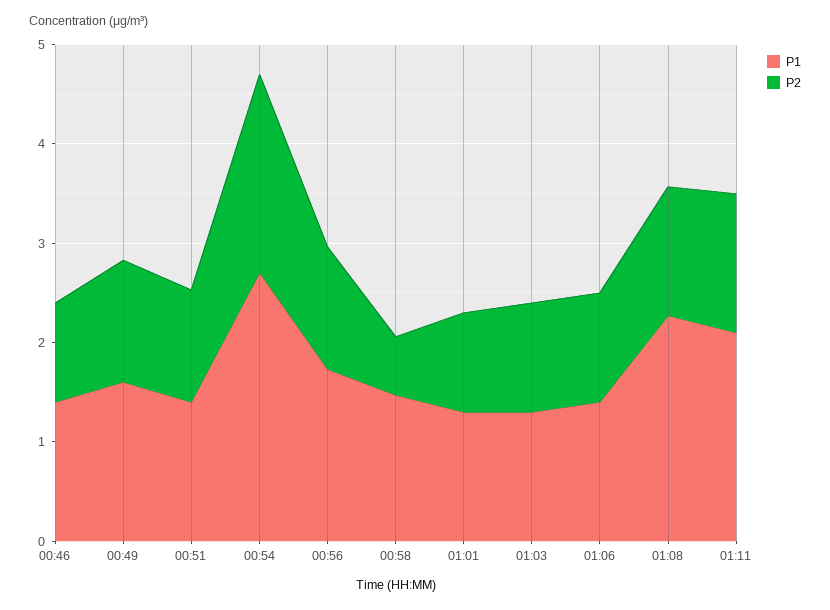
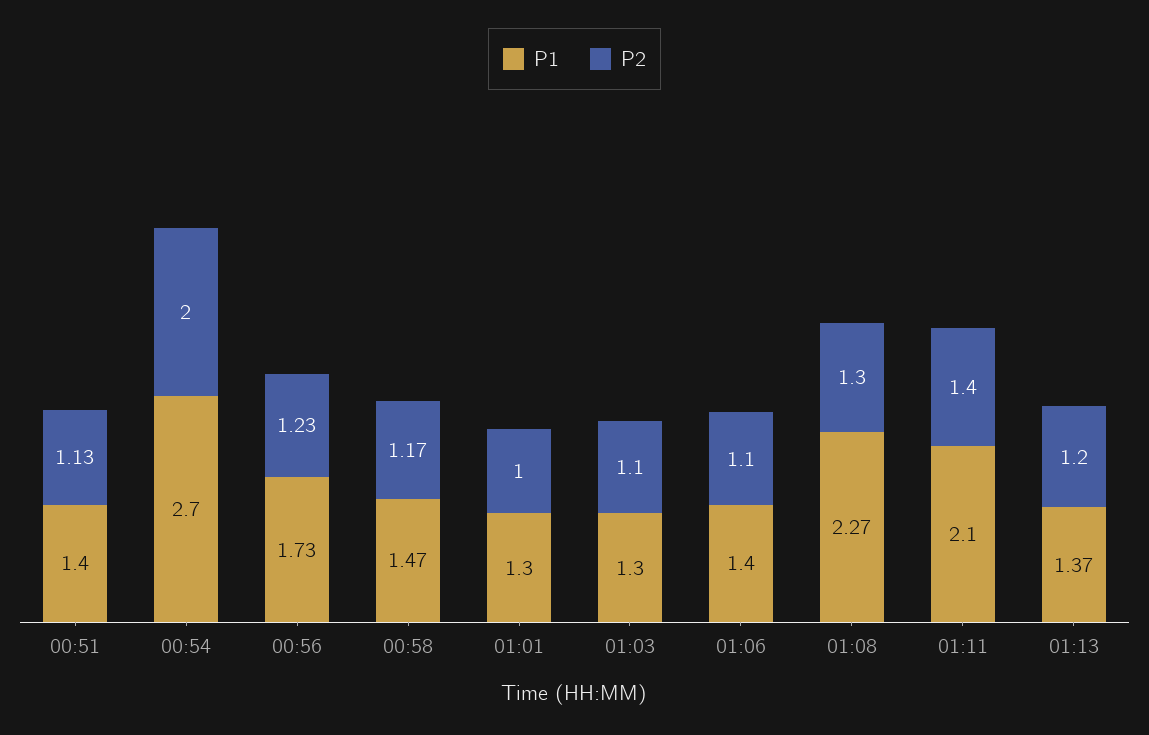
P1, 00:46: 1.4 -> none
P2, 00:46: 1 -> none
P1, 00:49: 1.6 -> none
P2, 00:49: 1.2 -> none
P2, 00:58: 0.6 -> 1.17
P1, 01:13: none -> 1.37
P2, 01:13: none -> 1.2

